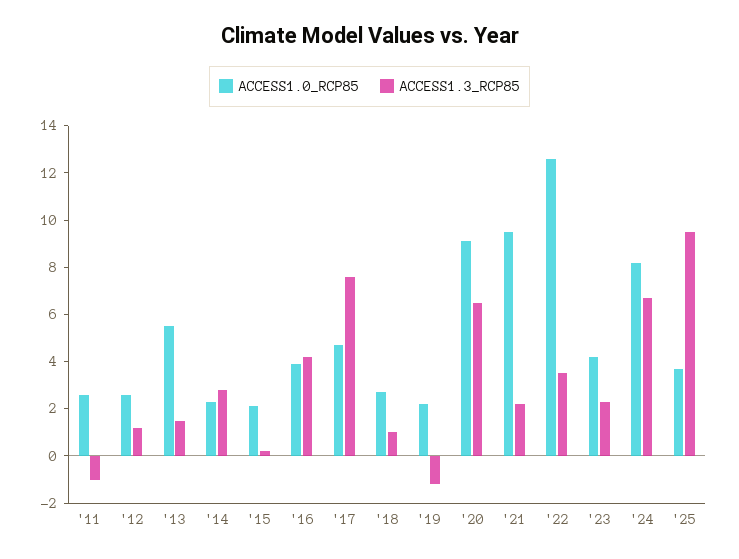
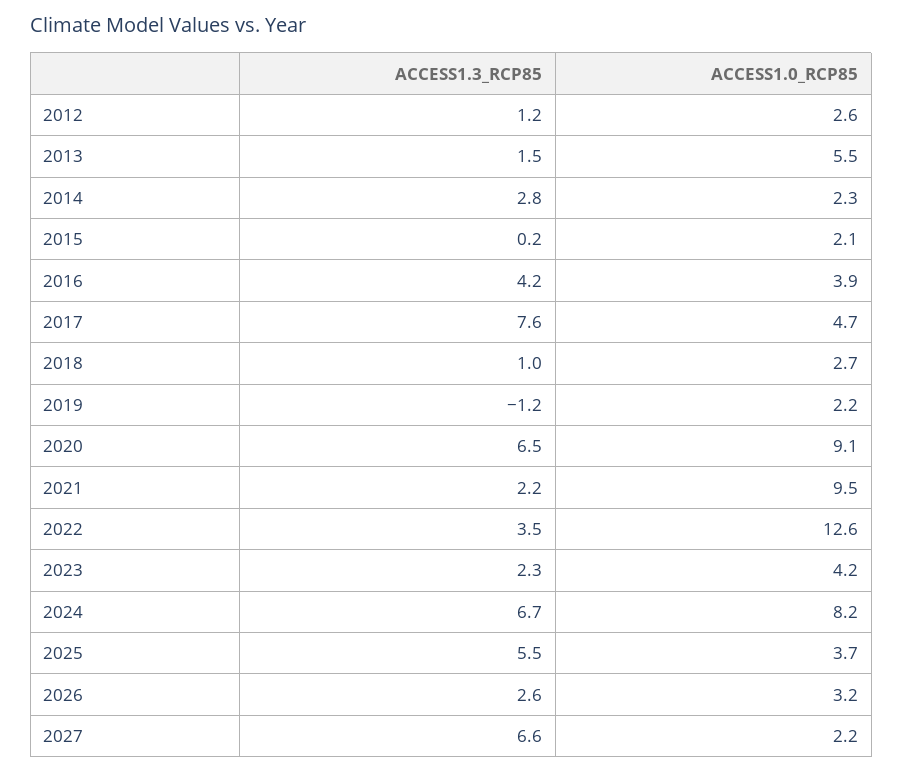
ACCESS1.0_RCP85, '11: 2.5 -> none
ACCESS1.3_RCP85, '11: -1 -> none
ACCESS1.3_RCP85, '25: 9.5 -> 5.5
ACCESS1.3_RCP85, 2026: none -> 2.6
ACCESS1.0_RCP85, 2026: none -> 3.2
ACCESS1.3_RCP85, 2027: none -> 6.6
ACCESS1.0_RCP85, 2027: none -> 2.2

